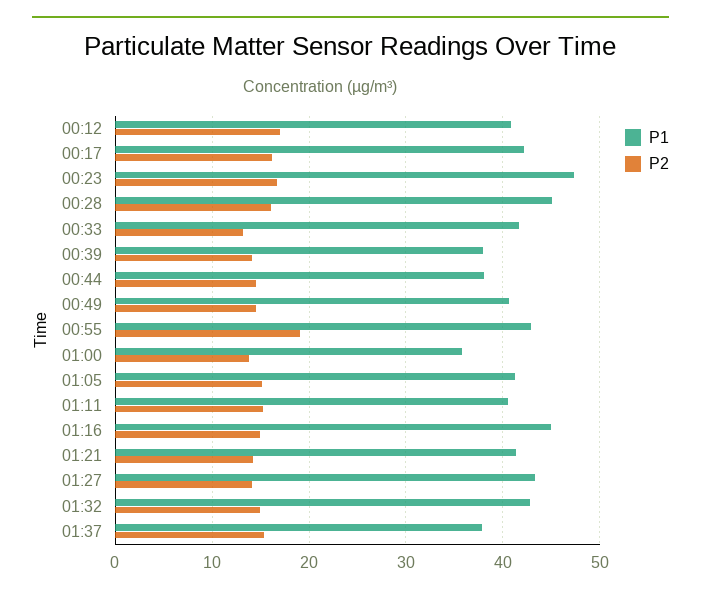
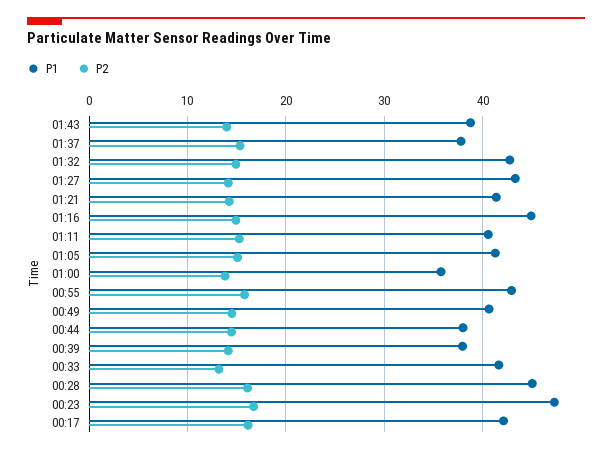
P1, 00:12: 41 -> none
P2, 00:12: 17 -> none
P2, 00:55: 19 -> 16
P1, 01:43: none -> 39
P2, 01:43: none -> 14

